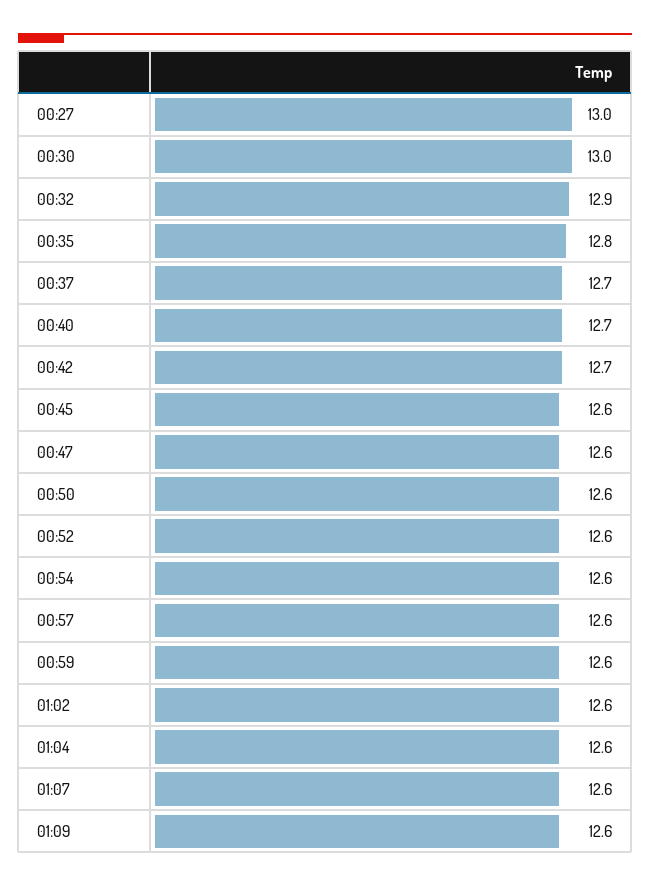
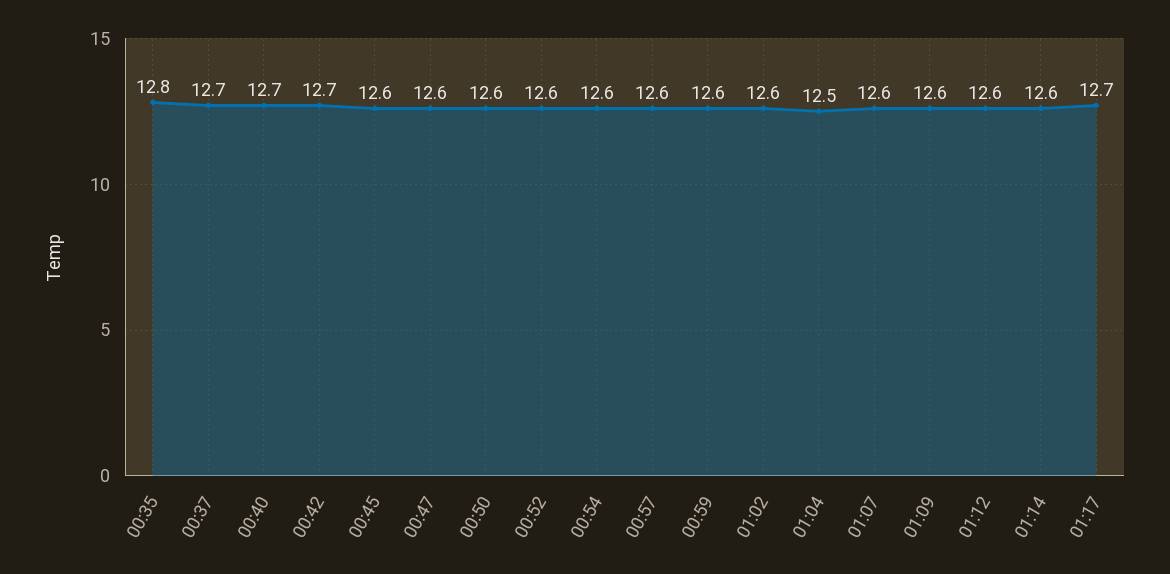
00:27: 13 -> none
00:30: 13 -> none
00:32: 12.9 -> none
01:04: 12.6 -> 12.5
01:12: none -> 12.6
01:14: none -> 12.6
01:17: none -> 12.7

